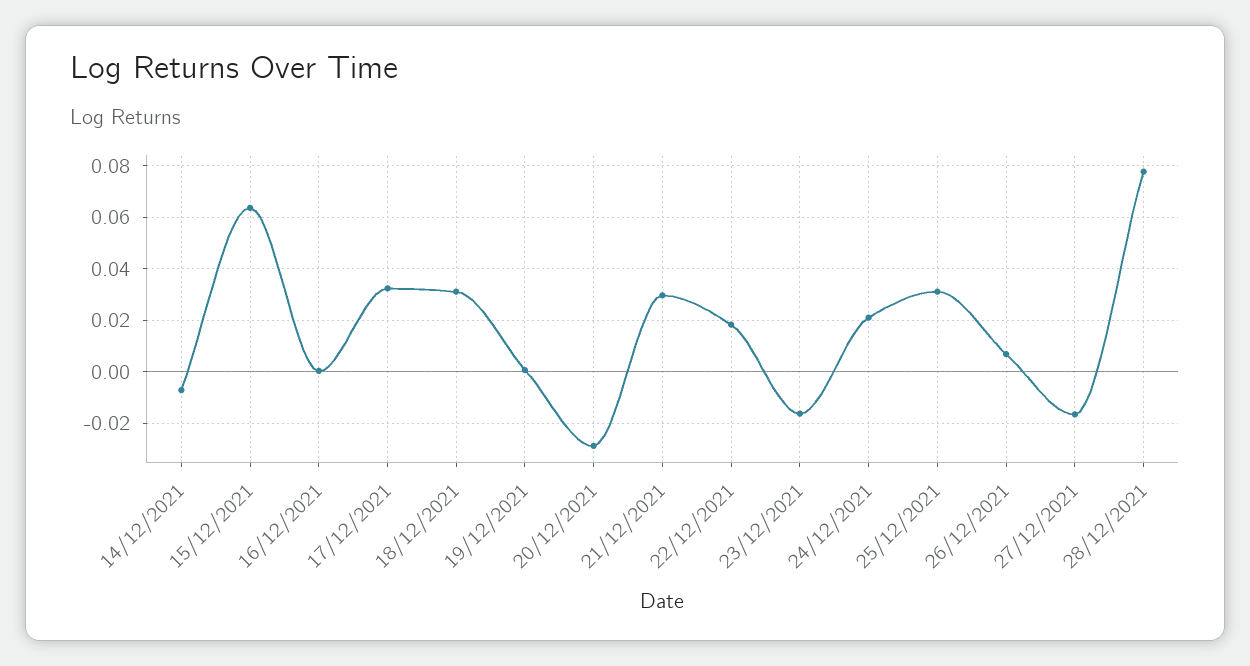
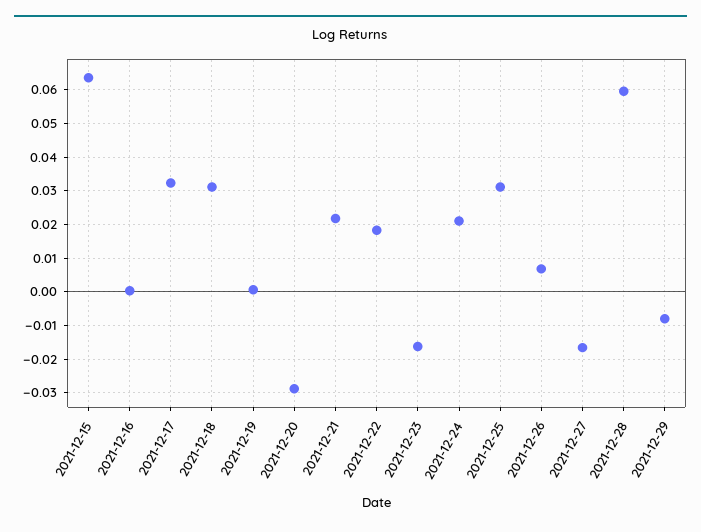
14/12/2021: -0.0075 -> none
21/12/2021: 0.03 -> 0.022
28/12/2021: 0.0775 -> 0.06
2021-12-29: none -> -0.008

